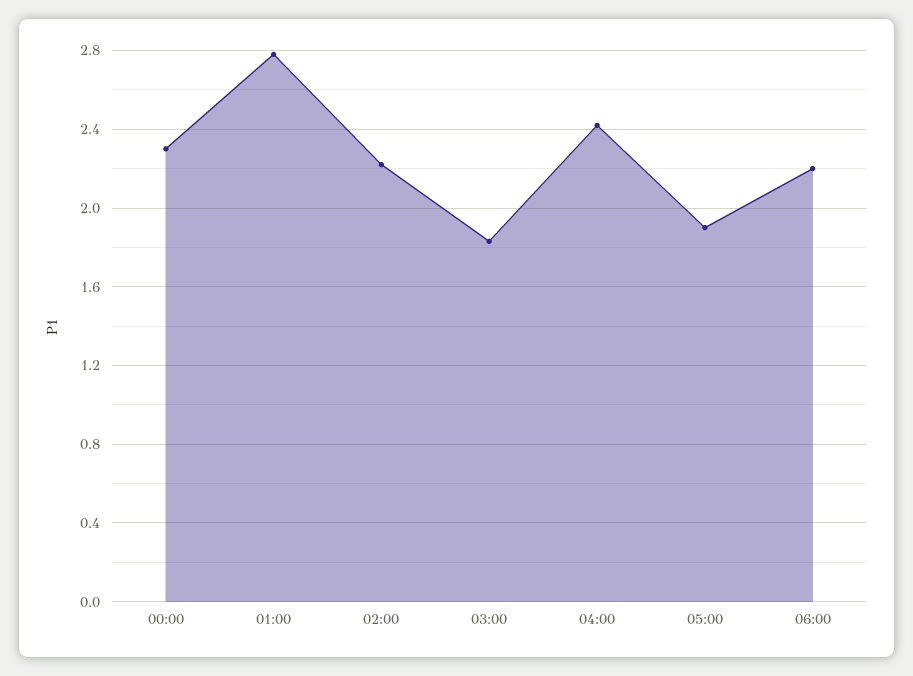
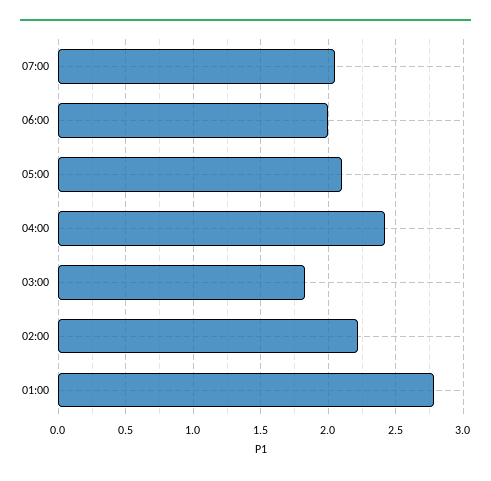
00:00: 2.3 -> none
05:00: 1.9 -> 2.1
06:00: 2.2 -> 2
07:00: none -> 2.05

